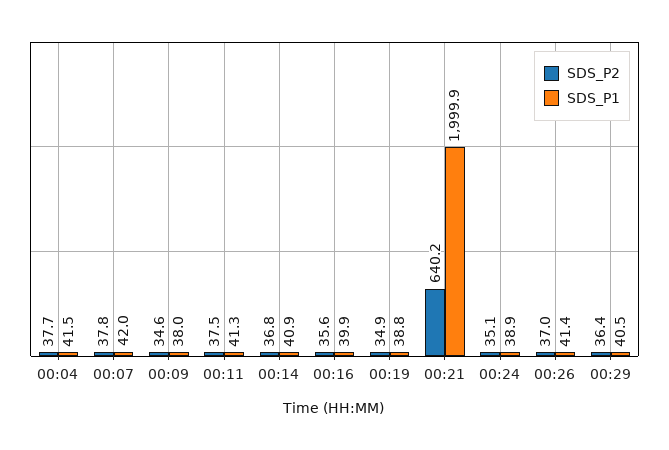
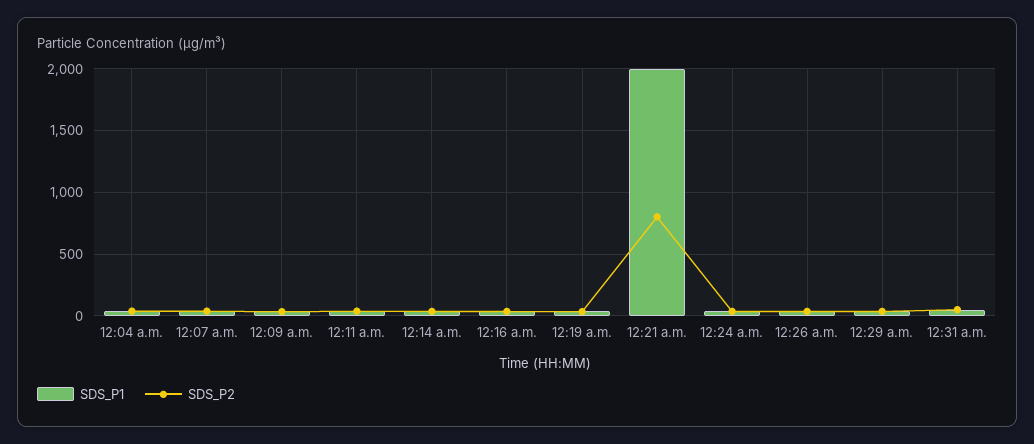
SDS_P2, 00:21: 640.2 -> 800
SDS_P1, 12:31 a.m.: none -> 50
SDS_P2, 12:31 a.m.: none -> 50

